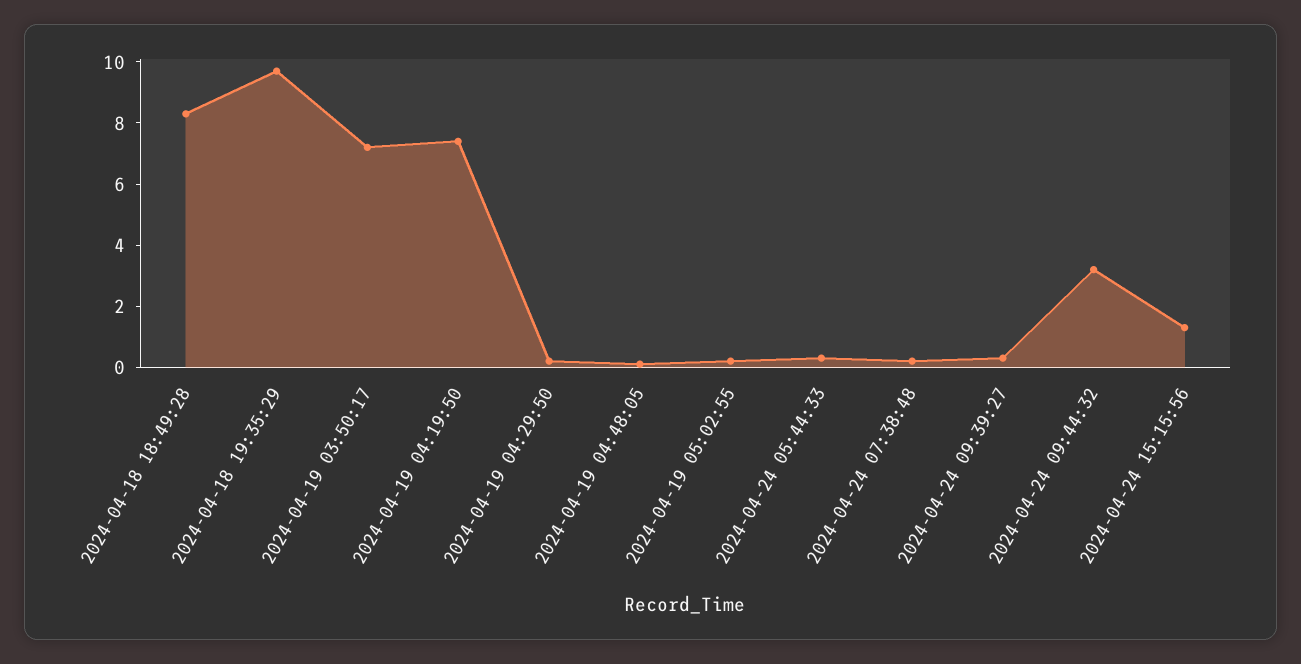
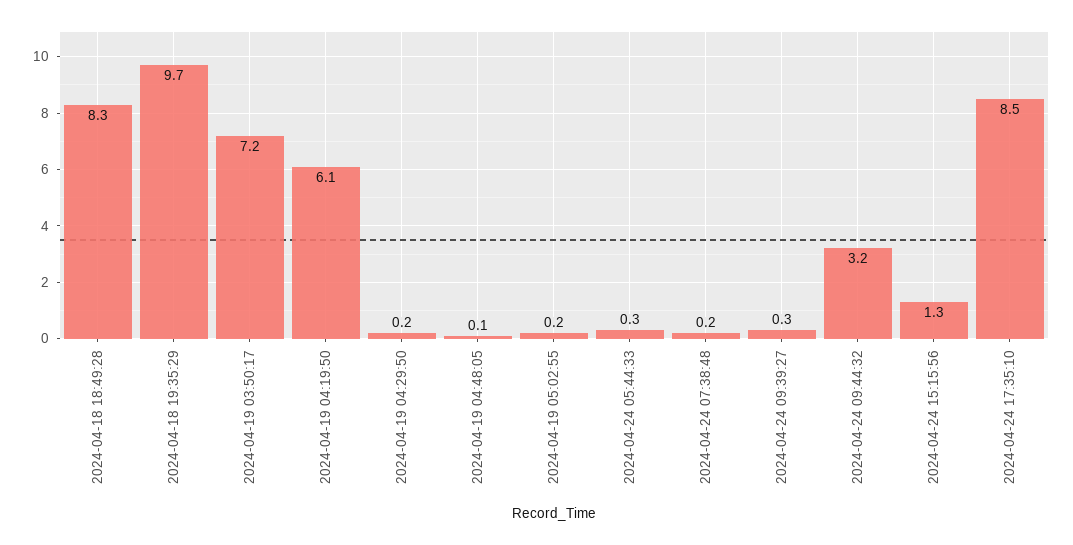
2024-04-19 04:19:50: 7.5 -> 6.1
2024-04-24 17:35:10: none -> 8.5

